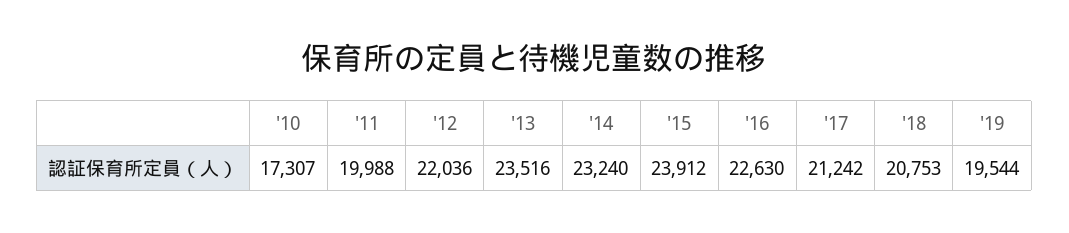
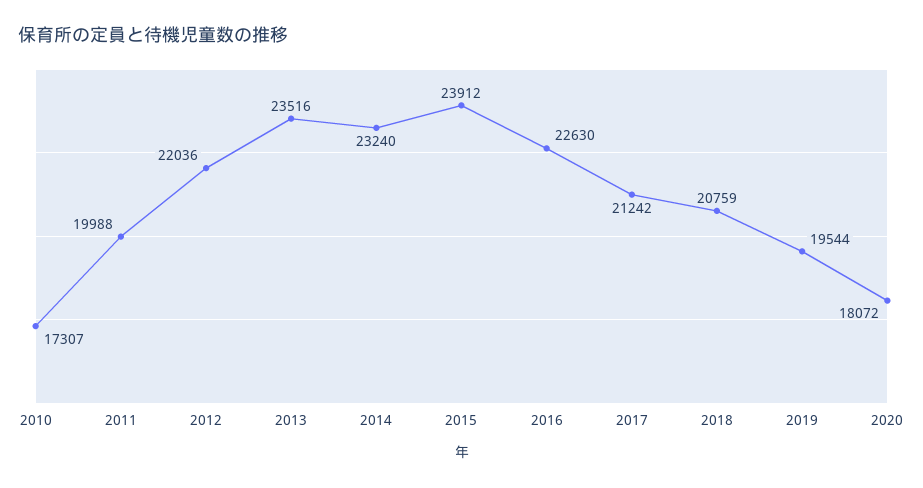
'18: 20753 -> 20759
2020: none -> 18072

